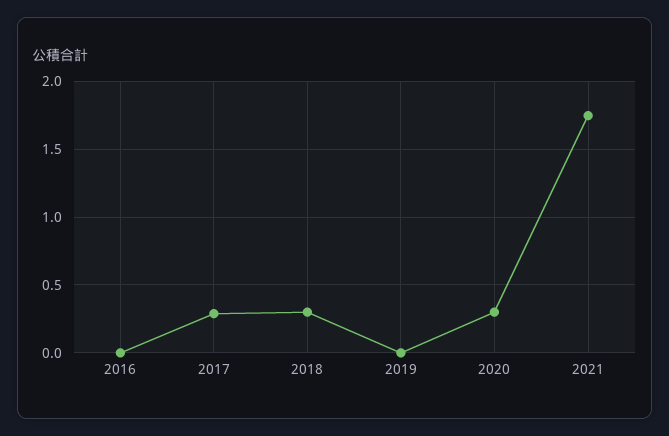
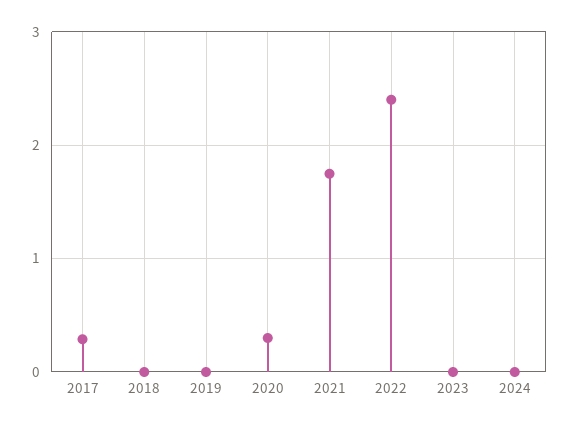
2016: 0 -> none
2018: 0.3 -> 0
2022: none -> 2.4
2023: none -> 0
2024: none -> 0

